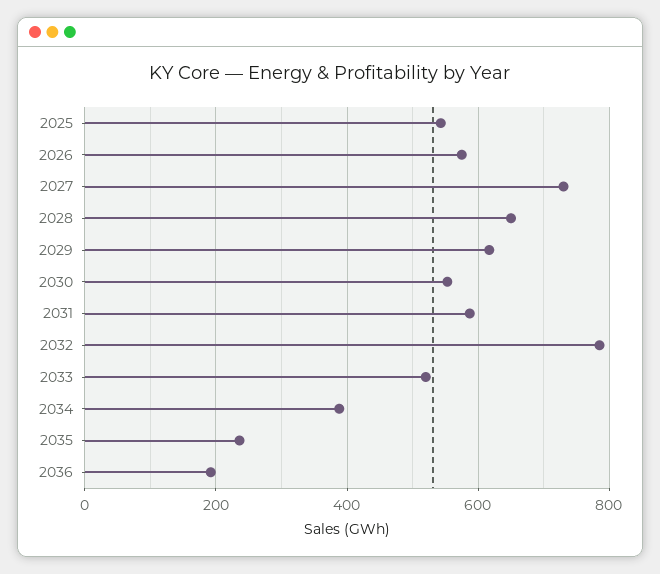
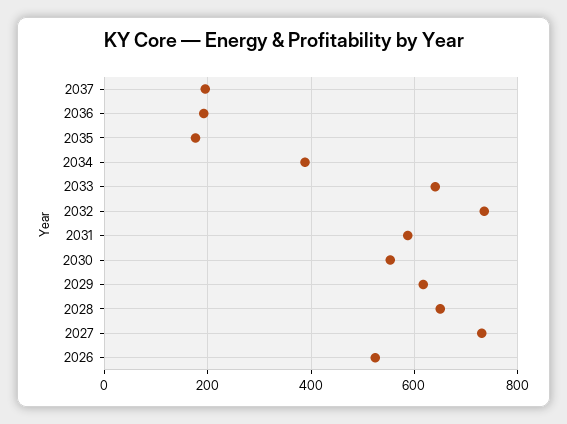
2025: 540 -> none
2026: 580 -> 520
2032: 780 -> 740
2033: 520 -> 640
2035: 240 -> 180
2037: none -> 200

